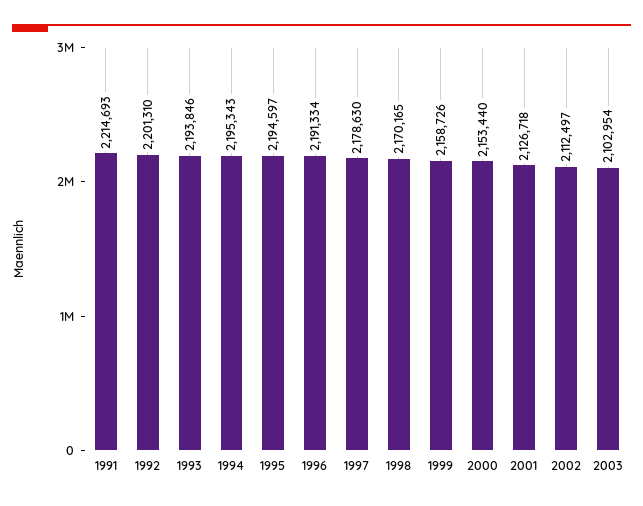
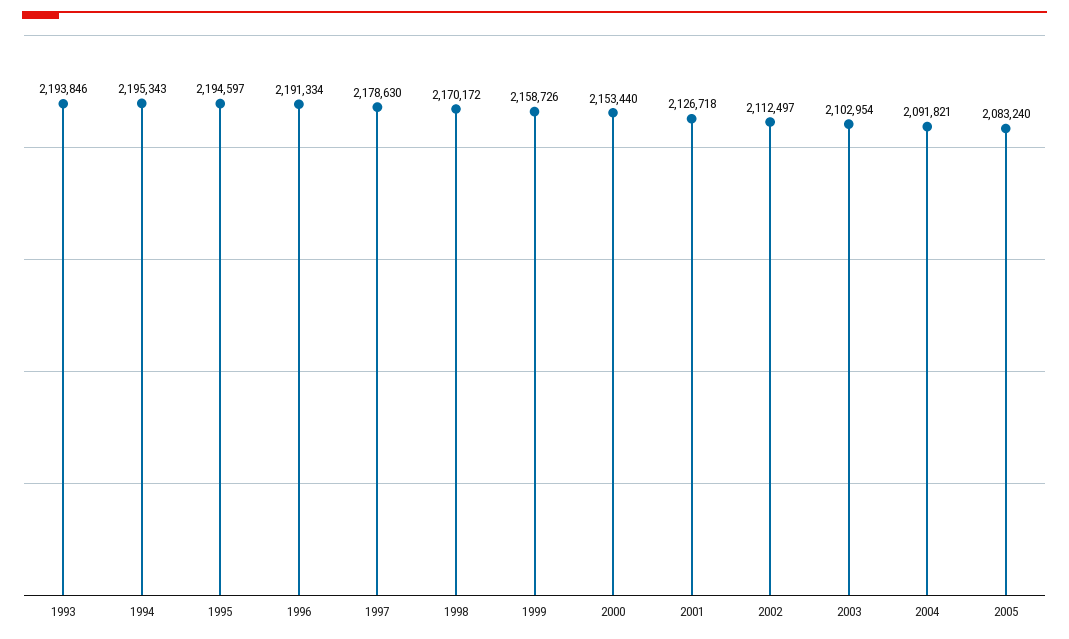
1991: 2214693 -> none
1992: 2201310 -> none
1998: 2170165 -> 2170172
2004: none -> 2091821
2005: none -> 2083240

